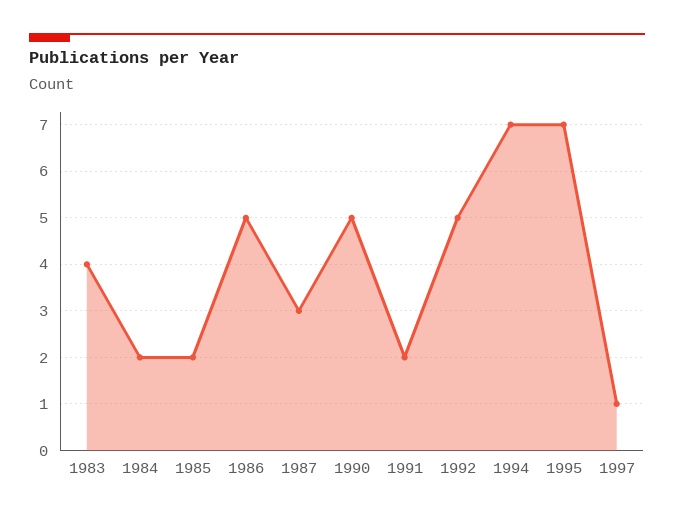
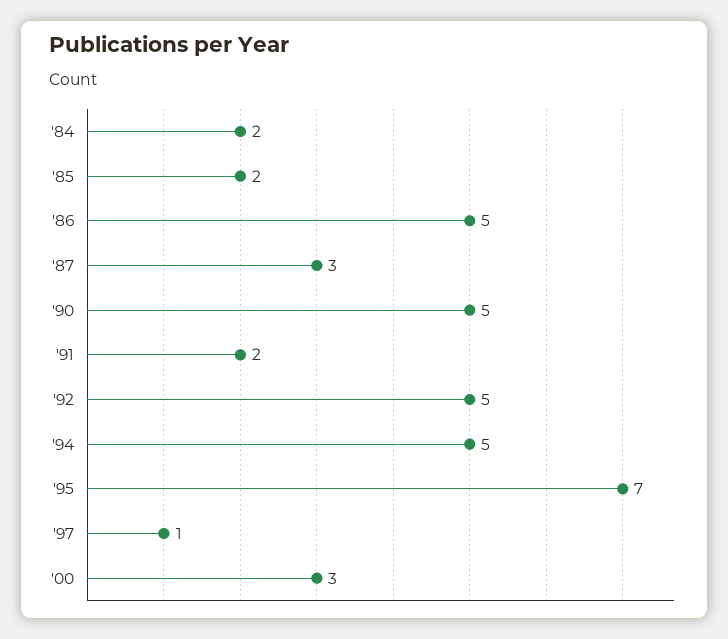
1983: 4 -> none
1994: 7 -> 5
'00: none -> 3

